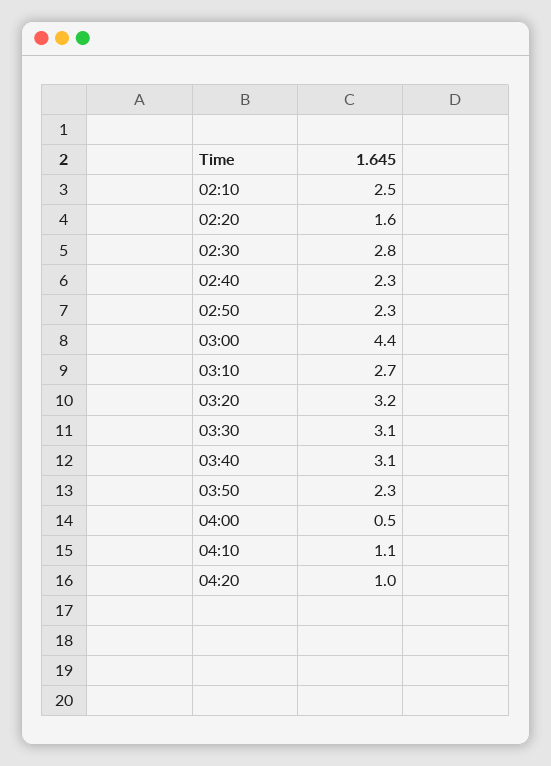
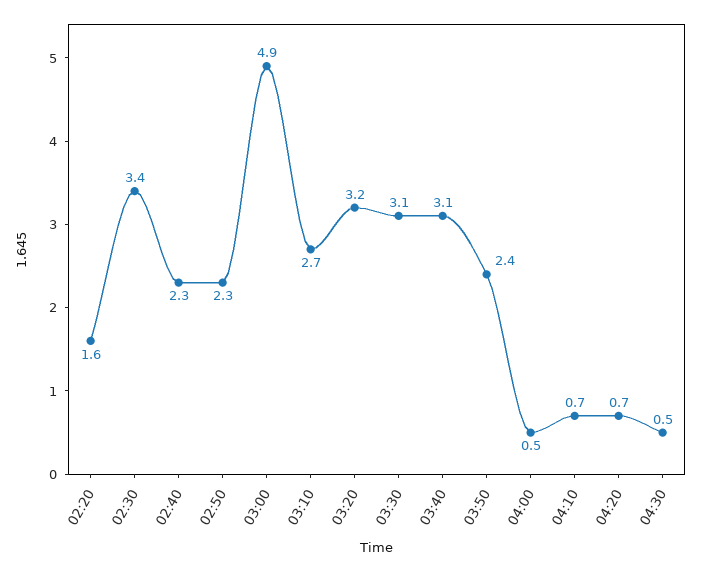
02:10: 2.5 -> none
02:30: 2.8 -> 3.4
03:00: 4.4 -> 4.9
03:50: 2.3 -> 2.4
04:10: 1.1 -> 0.7
04:20: 1 -> 0.7
04:30: none -> 0.5

